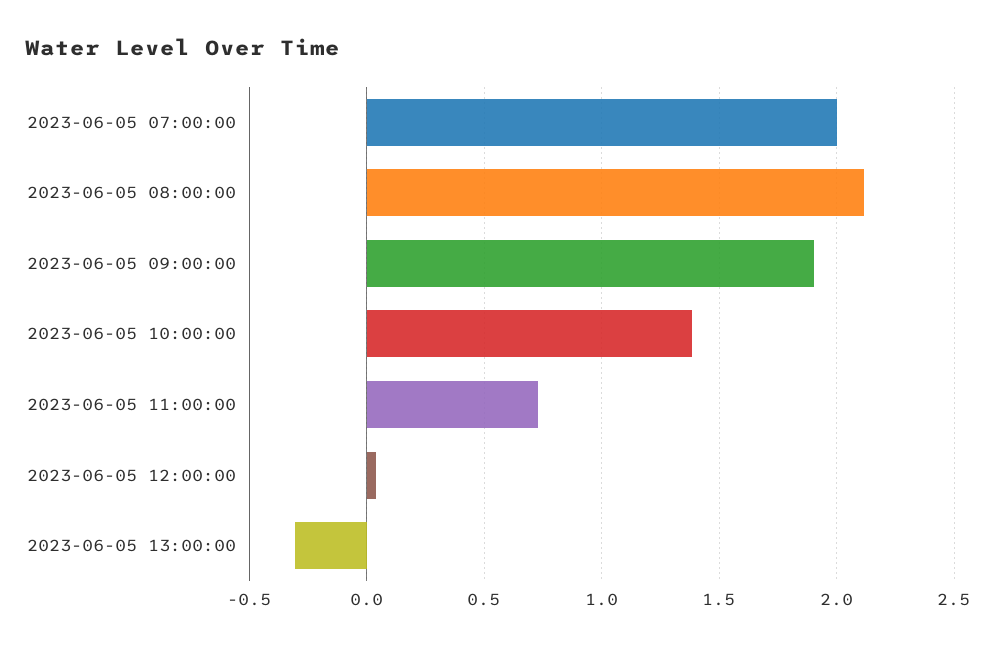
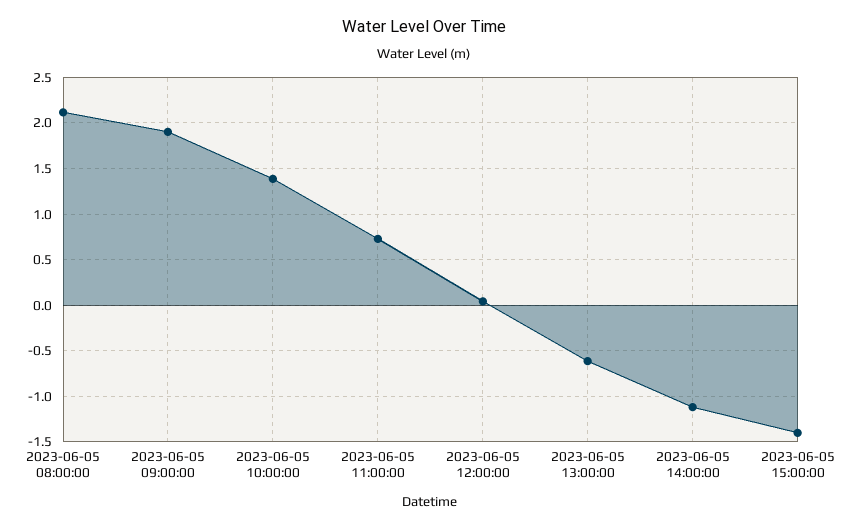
2023-06-05 07:00:00: 2 -> none
2023-06-05 13:00:00: -0.3 -> -0.6
2023-06-05 14:00:00: none -> -1.1
2023-06-05 15:00:00: none -> -1.4

